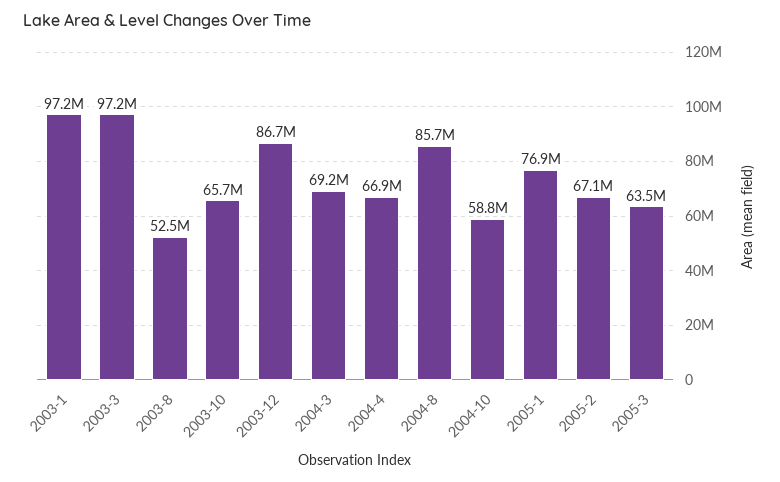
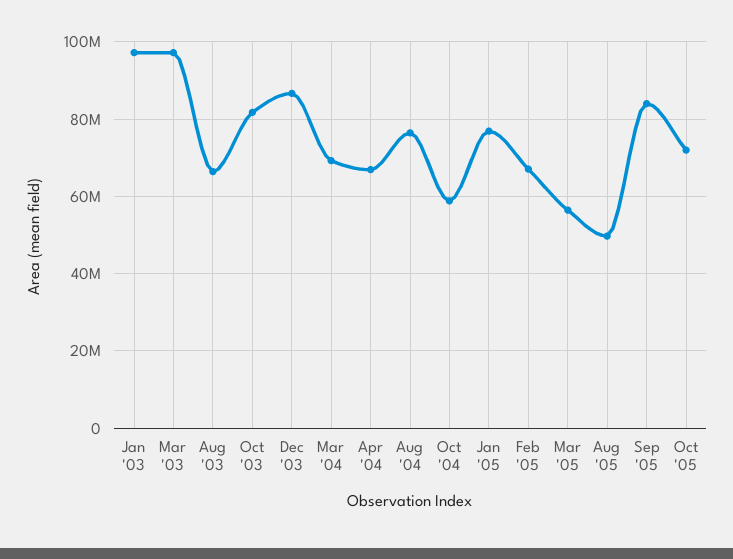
2003-8: 52500000 -> 66000000
2003-10: 65700000 -> 82000000
2004-8: 85700000 -> 76000000
2005-3: 63500000 -> 56000000
Aug '05: none -> 50000000
Sep '05: none -> 84000000
Oct '05: none -> 72000000

